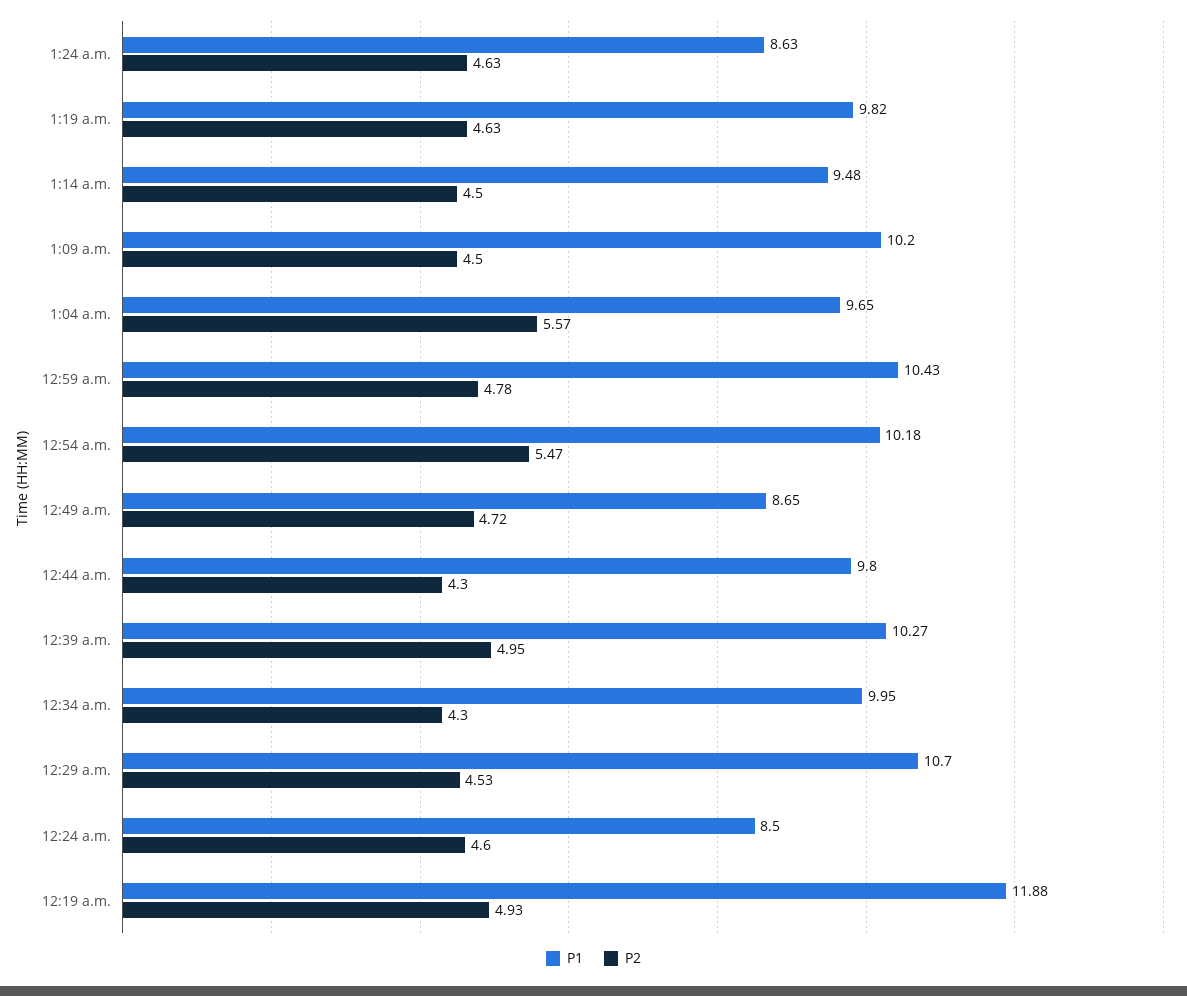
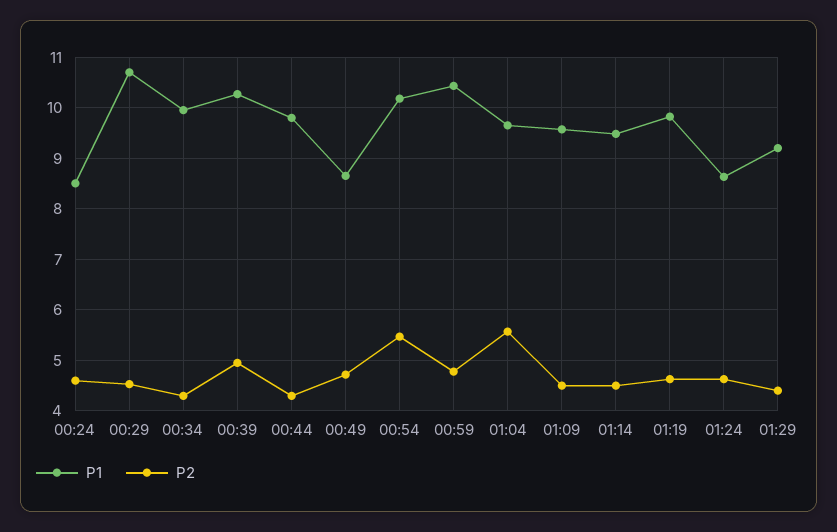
P1, 1:09 a.m.: 10.2 -> 9.6
P1, 12:19 a.m.: 11.88 -> none
P2, 12:19 a.m.: 4.93 -> none
P1, 01:29: none -> 9.2
P2, 01:29: none -> 4.4

